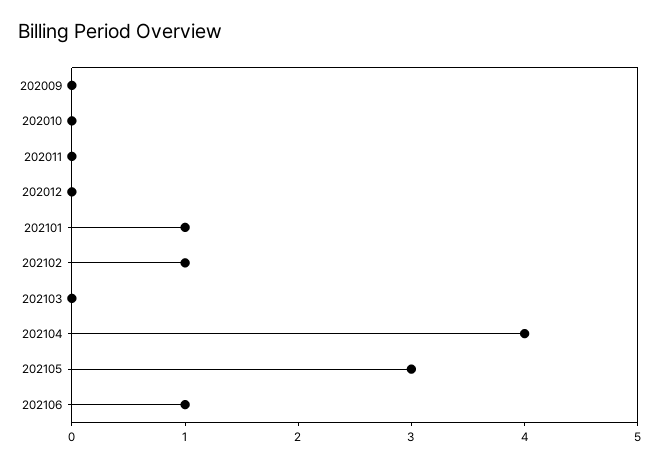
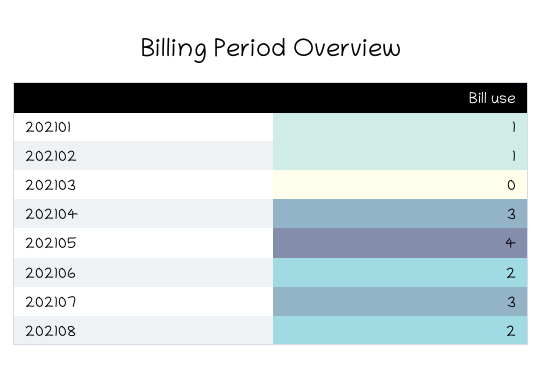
202009: 0 -> none
202010: 0 -> none
202011: 0 -> none
202012: 0 -> none
202104: 4 -> 3
202105: 3 -> 4
202106: 1 -> 2
202107: none -> 3
202108: none -> 2

